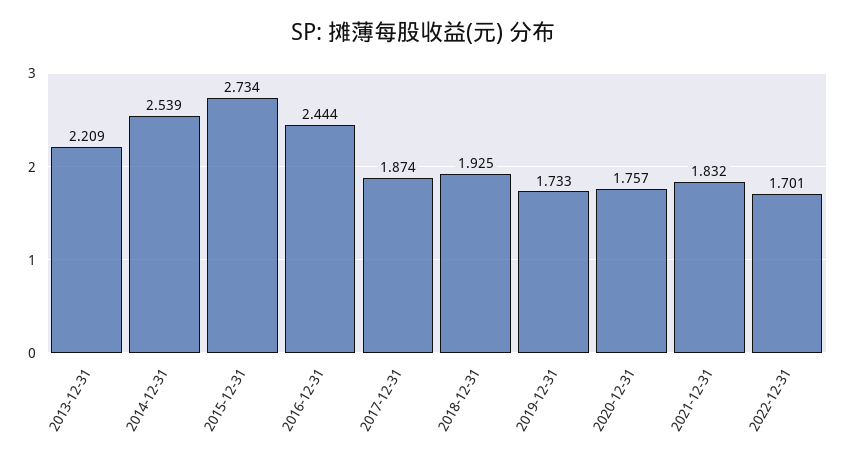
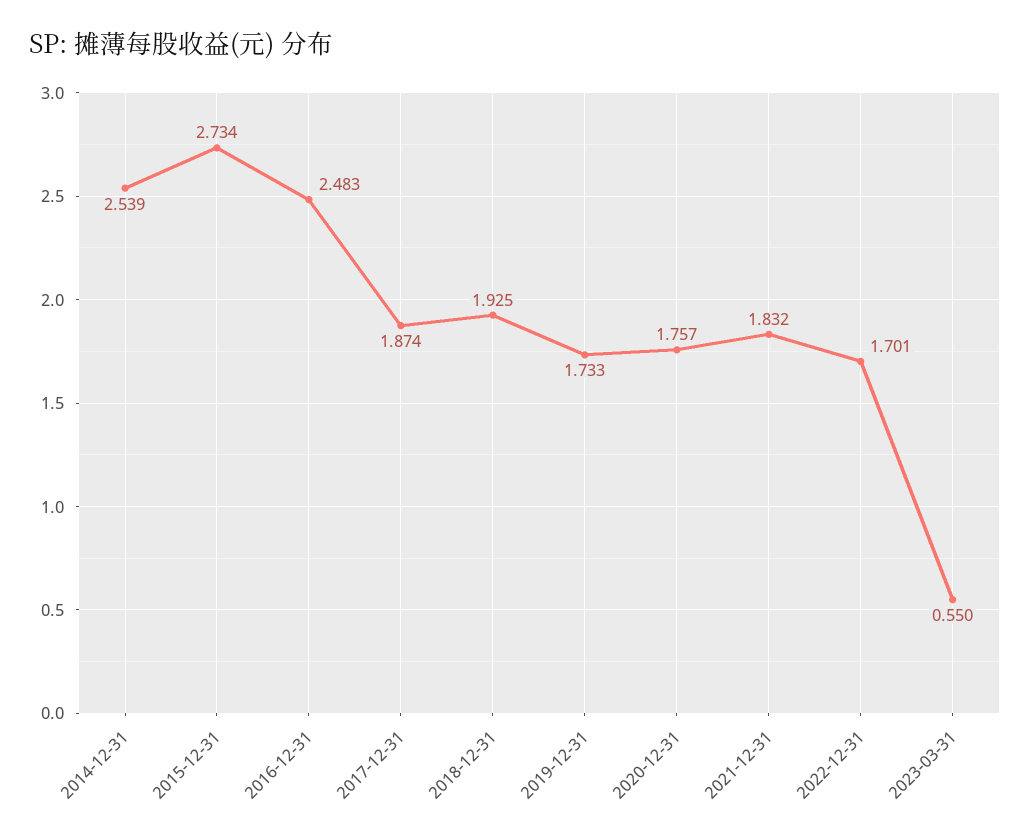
2013-12-31: 2.209 -> none
2016-12-31: 2.444 -> 2.483
2023-03-31: none -> 0.55

